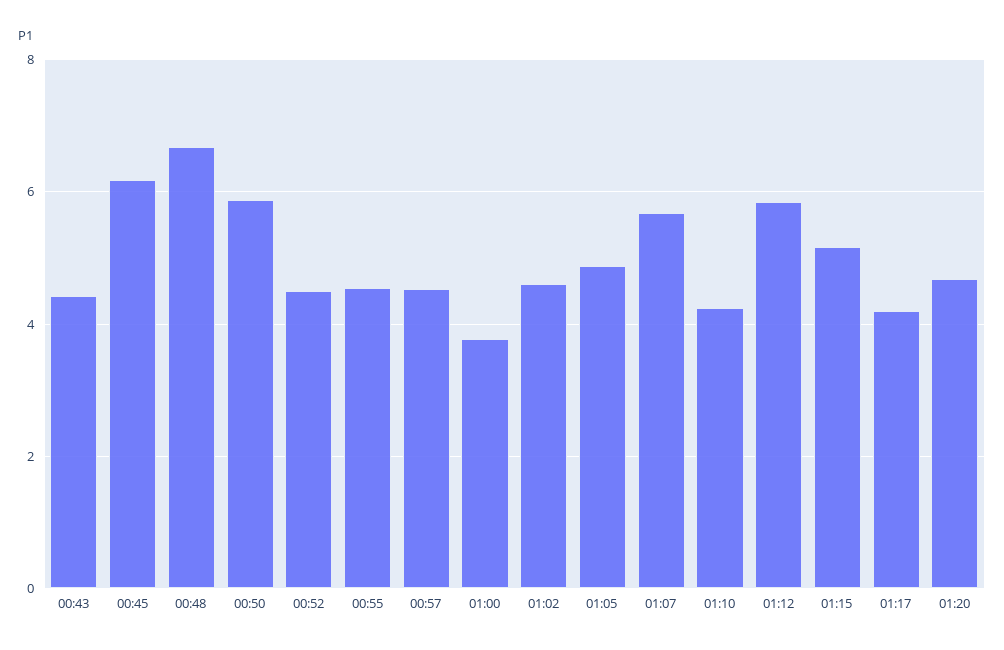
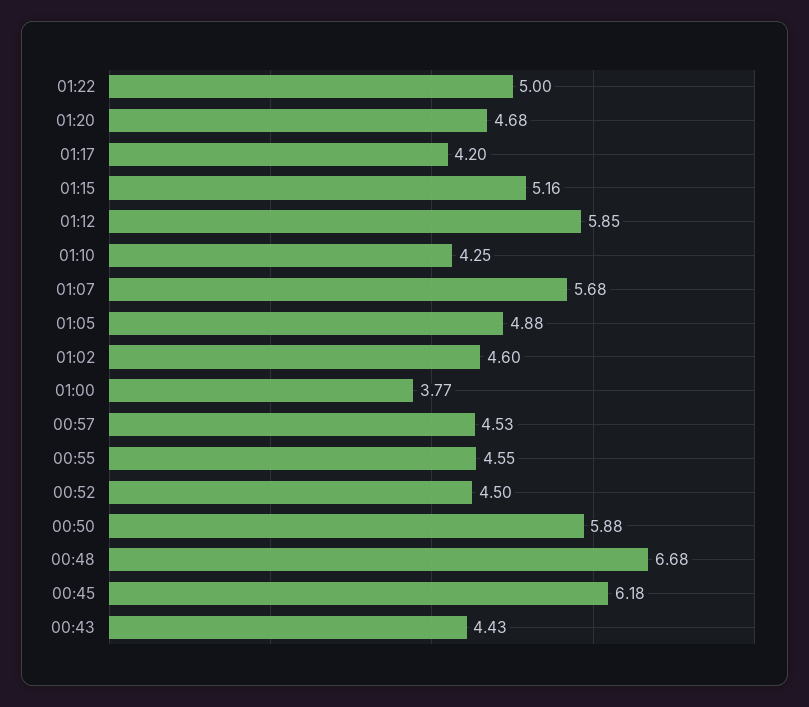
01:22: none -> 5

